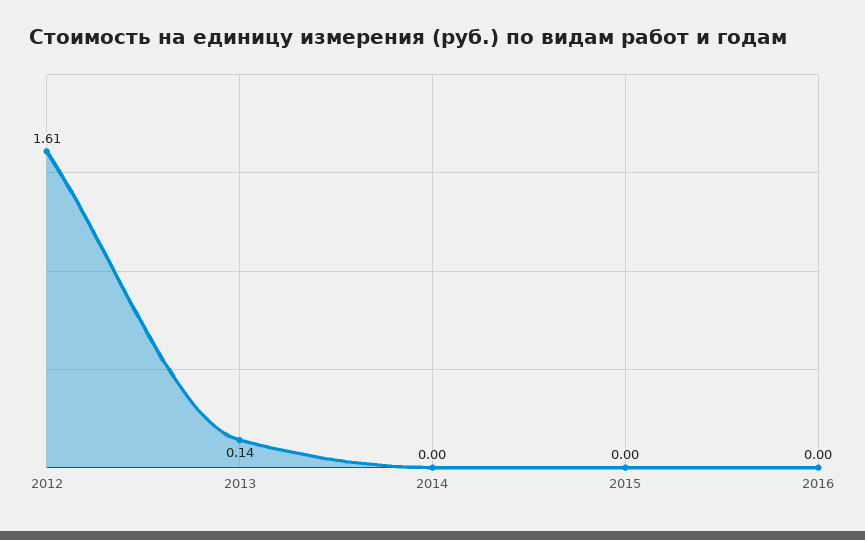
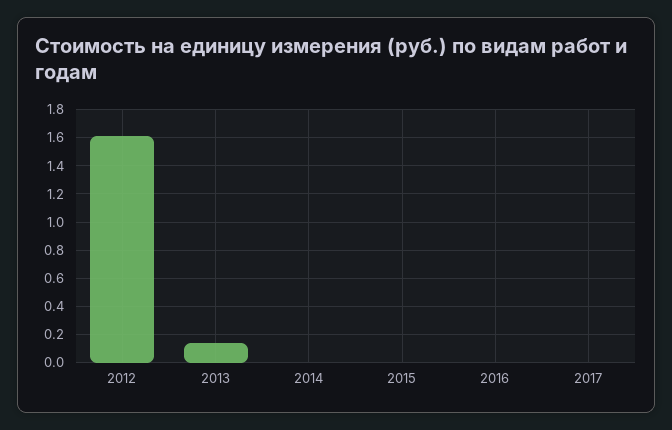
2017: none -> 0

